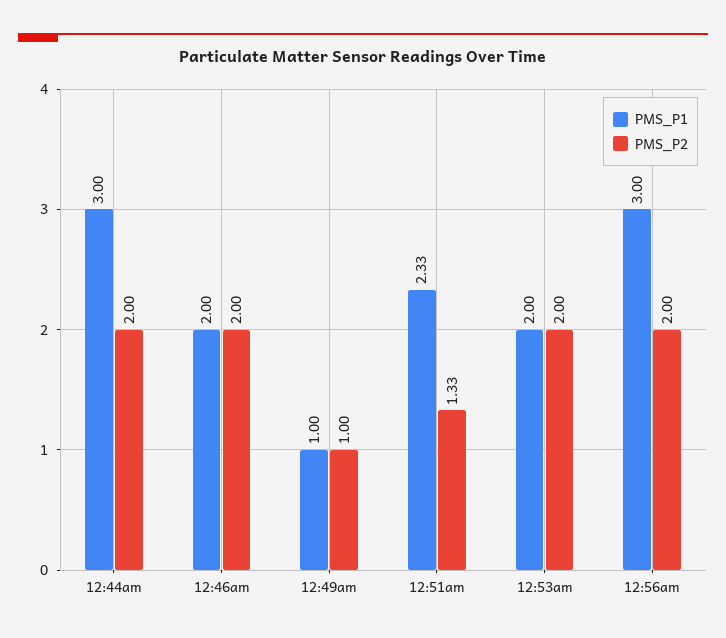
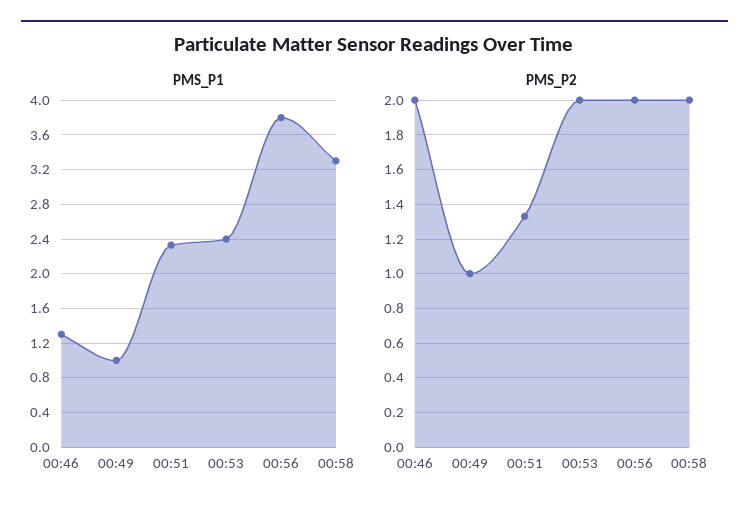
PMS_P1, 12:44am: 3 -> none
PMS_P2, 12:44am: 2 -> none
PMS_P1, 12:46am: 2 -> 1.3
PMS_P1, 12:53am: 2 -> 2.4
PMS_P1, 12:56am: 3 -> 3.8
PMS_P1, 00:58: none -> 3.3
PMS_P2, 00:58: none -> 2

